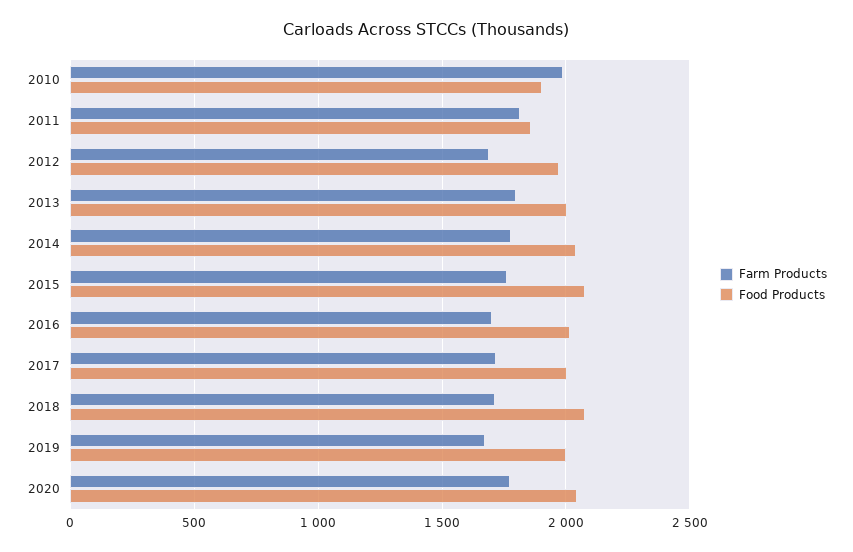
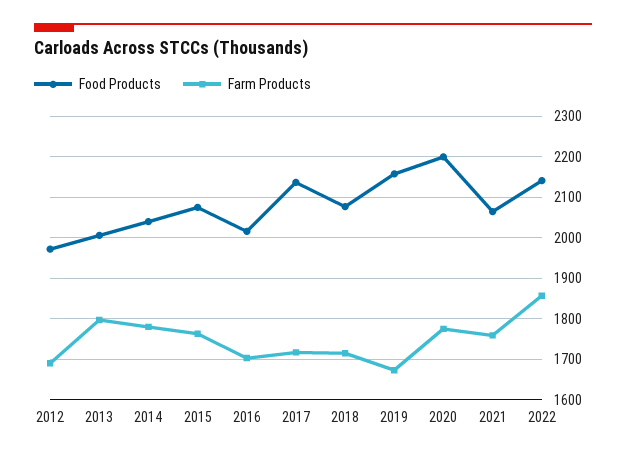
Farm Products, 2010: 2000 -> none
Food Products, 2010: 1900 -> none
Farm Products, 2011: 1800 -> none
Food Products, 2011: 1850 -> none
Food Products, 2017: 2000 -> 2140
Food Products, 2019: 2000 -> 2160
Food Products, 2020: 2050 -> 2200
Food Products, 2021: none -> 2060
Farm Products, 2021: none -> 1760
Food Products, 2022: none -> 2140
Farm Products, 2022: none -> 1860

